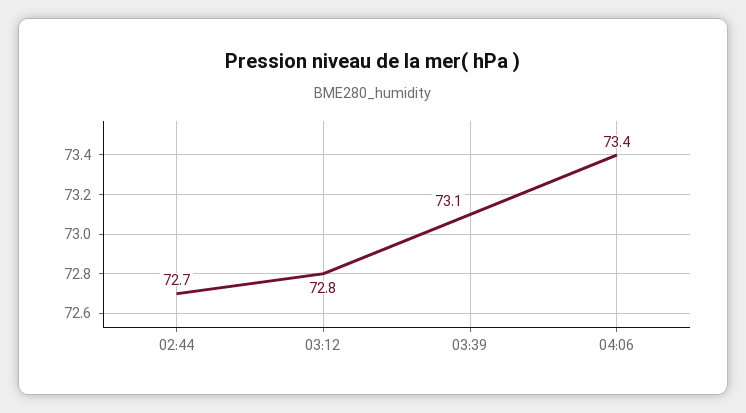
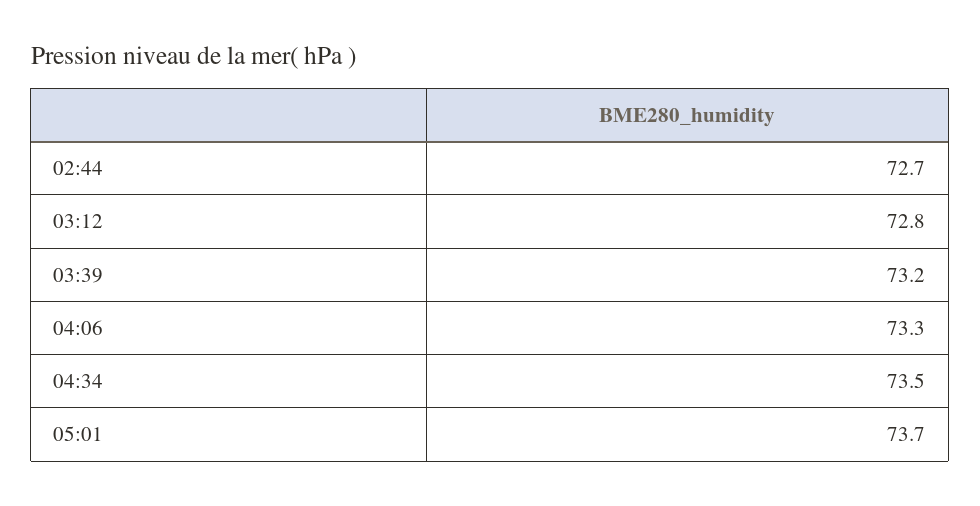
03:39: 73.1 -> 73.2
04:06: 73.4 -> 73.3
04:34: none -> 73.5
05:01: none -> 73.7

